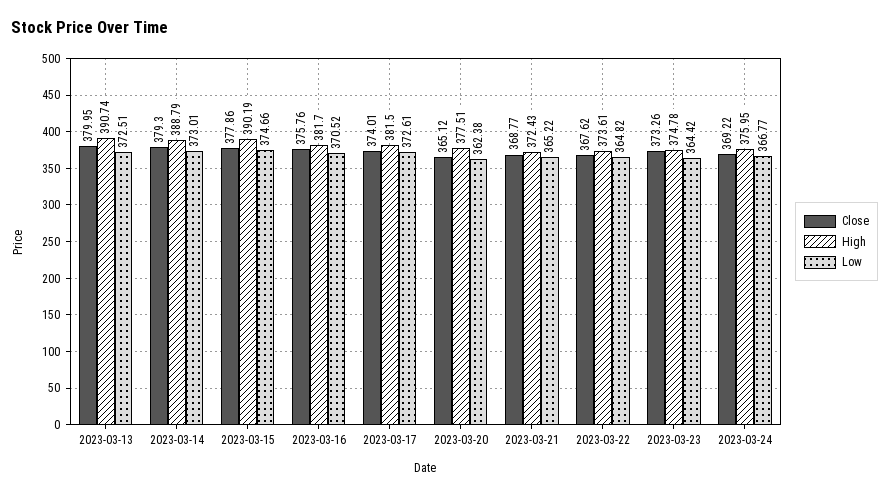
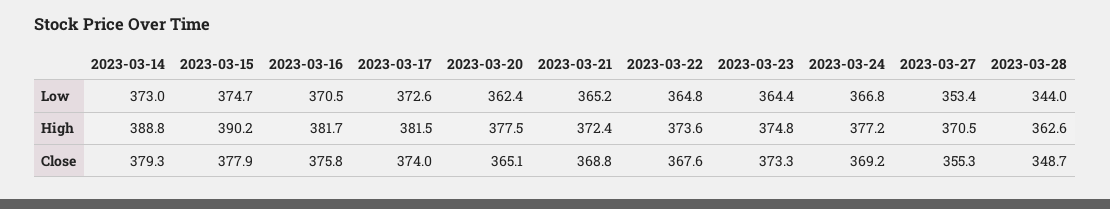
Close, 2023-03-13: 379.95 -> none
High, 2023-03-13: 390.74 -> none
Low, 2023-03-13: 372.51 -> none
High, 2023-03-24: 375.95 -> 377.2
Low, 2023-03-27: none -> 353.4
Low, 2023-03-28: none -> 344
High, 2023-03-27: none -> 370.5
High, 2023-03-28: none -> 362.6
Close, 2023-03-27: none -> 355.3
Close, 2023-03-28: none -> 348.7

